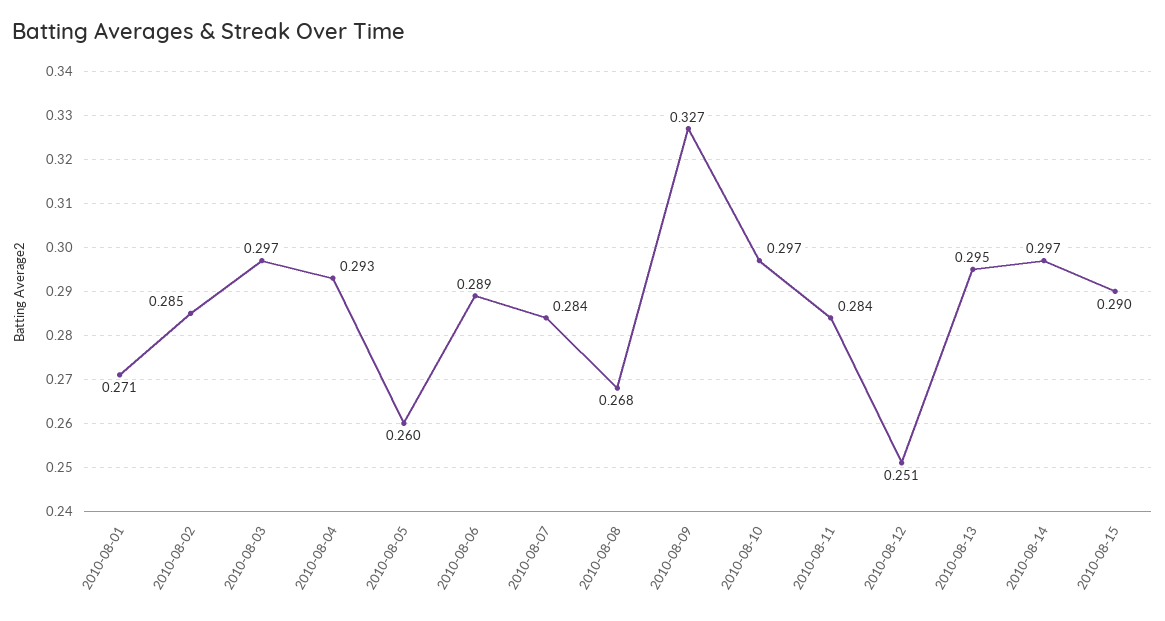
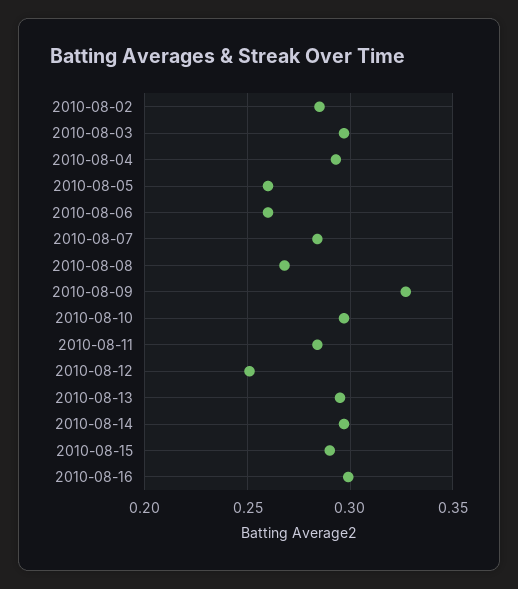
2010-08-01: 0.271 -> none
2010-08-06: 0.289 -> 0.26
2010-08-16: none -> 0.3

